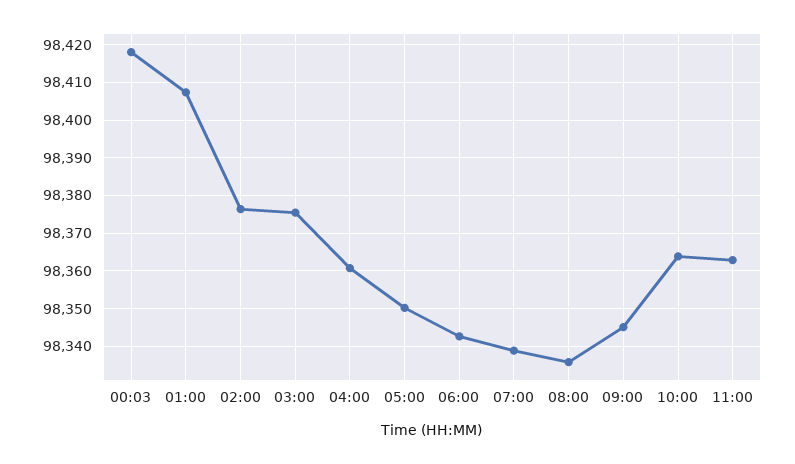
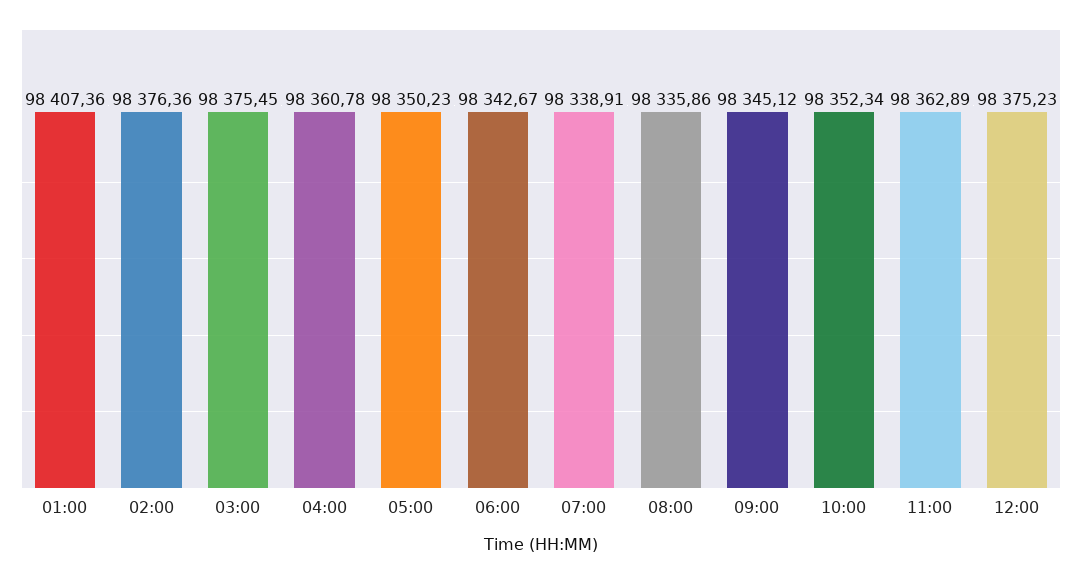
00:03: 98418 -> none
10:00: 98364 -> 98352.34
12:00: none -> 98375.23

